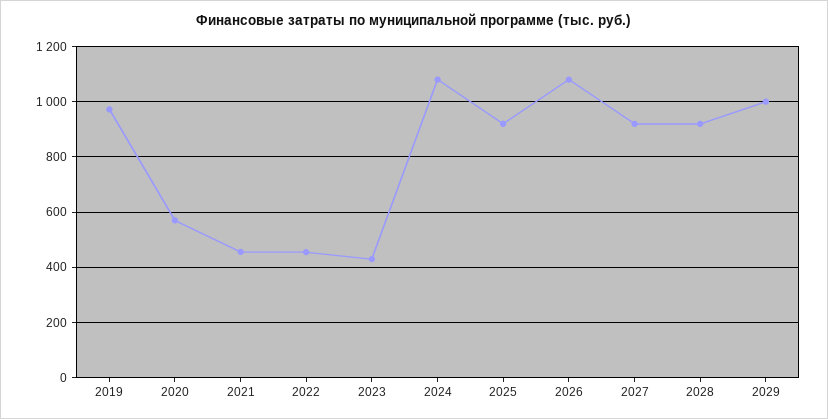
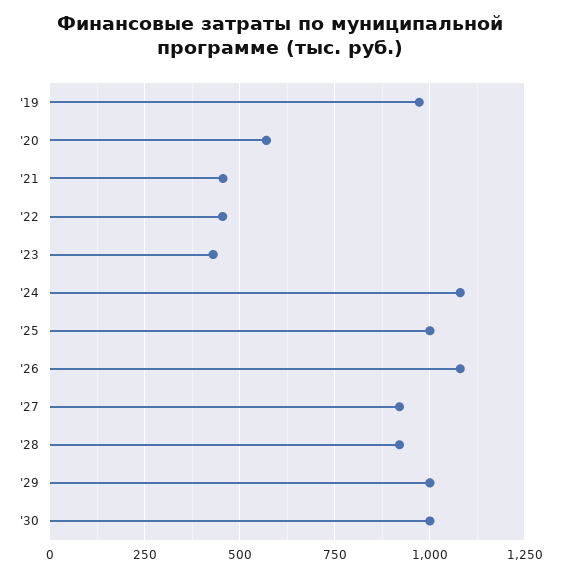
2025: 925 -> 1000
'30: none -> 1000

